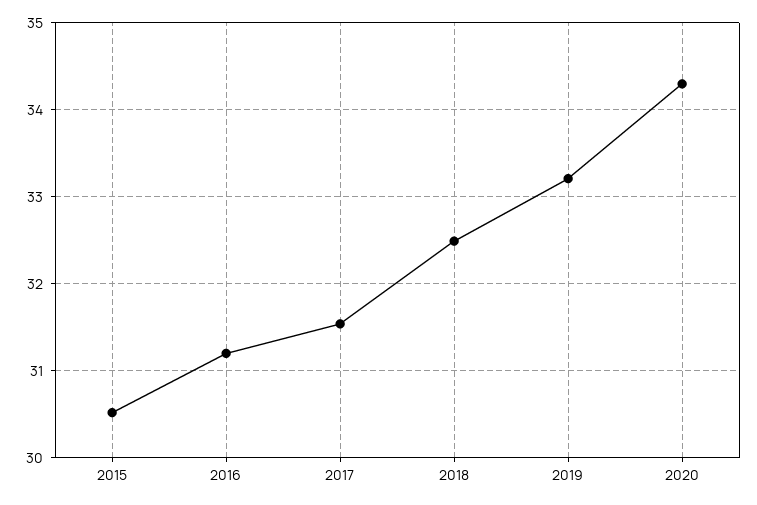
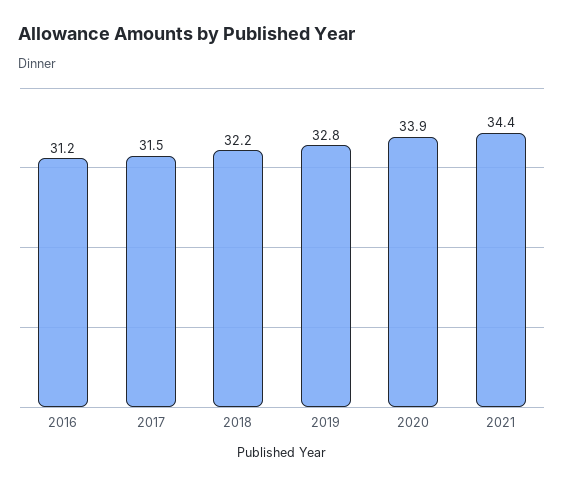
2015: 30.5 -> none
2018: 32.5 -> 32.2
2019: 33.2 -> 32.8
2020: 34.3 -> 33.9
2021: none -> 34.4

